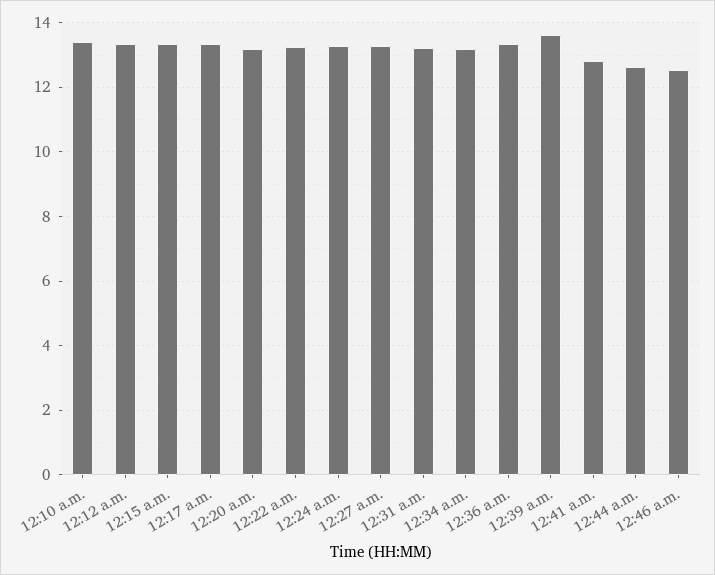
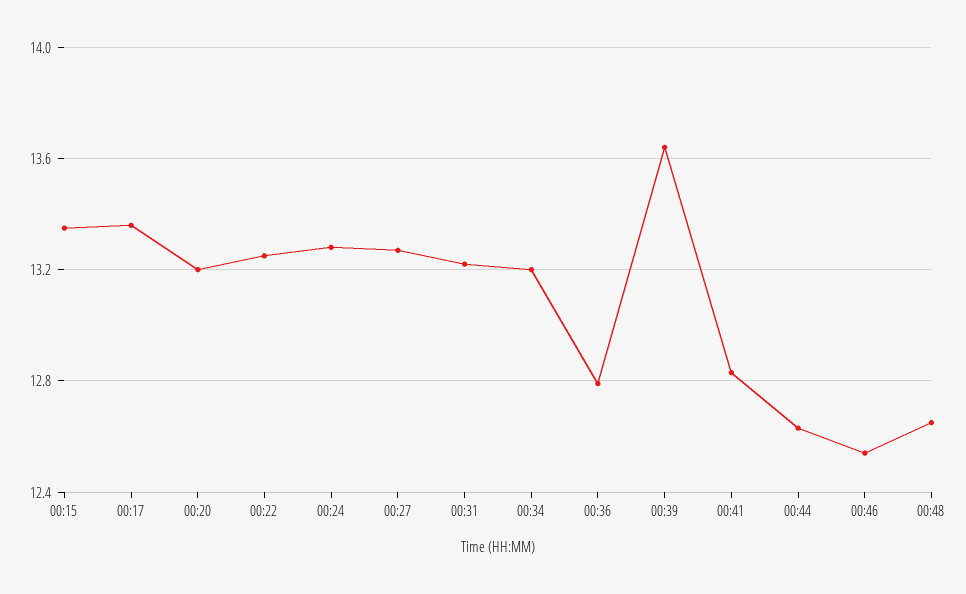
12:10 a.m.: 13.4 -> none
12:12 a.m.: 13.4 -> none
12:36 a.m.: 13.4 -> 12.8
00:48: none -> 12.65

